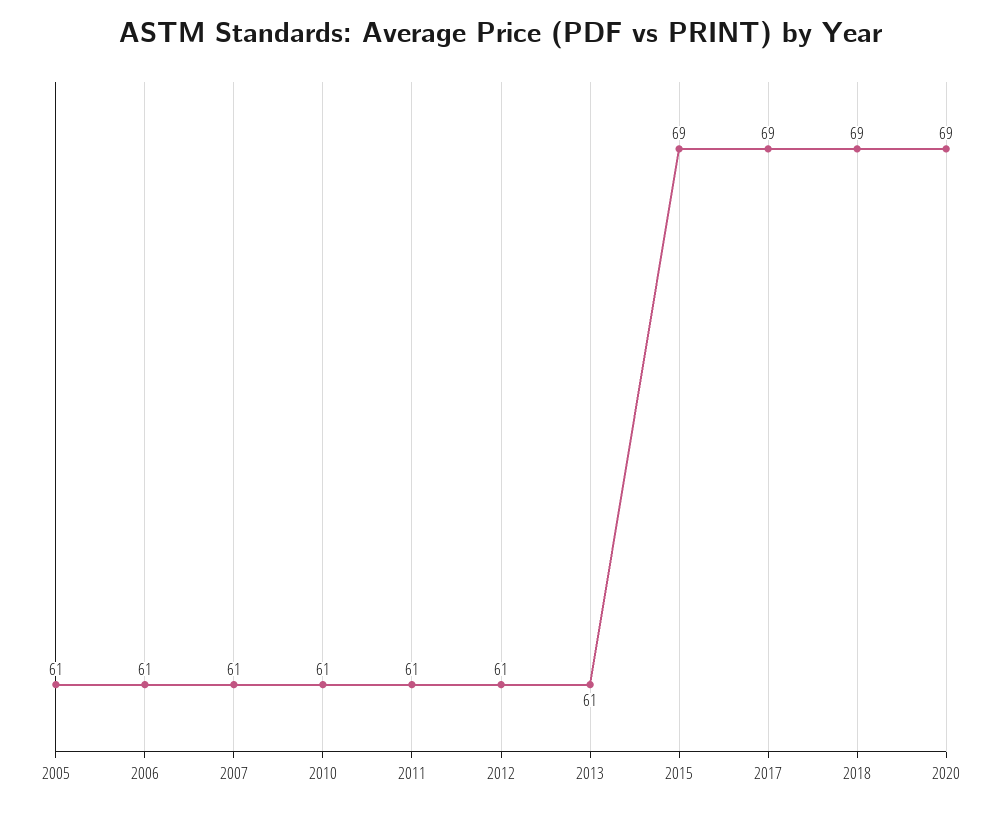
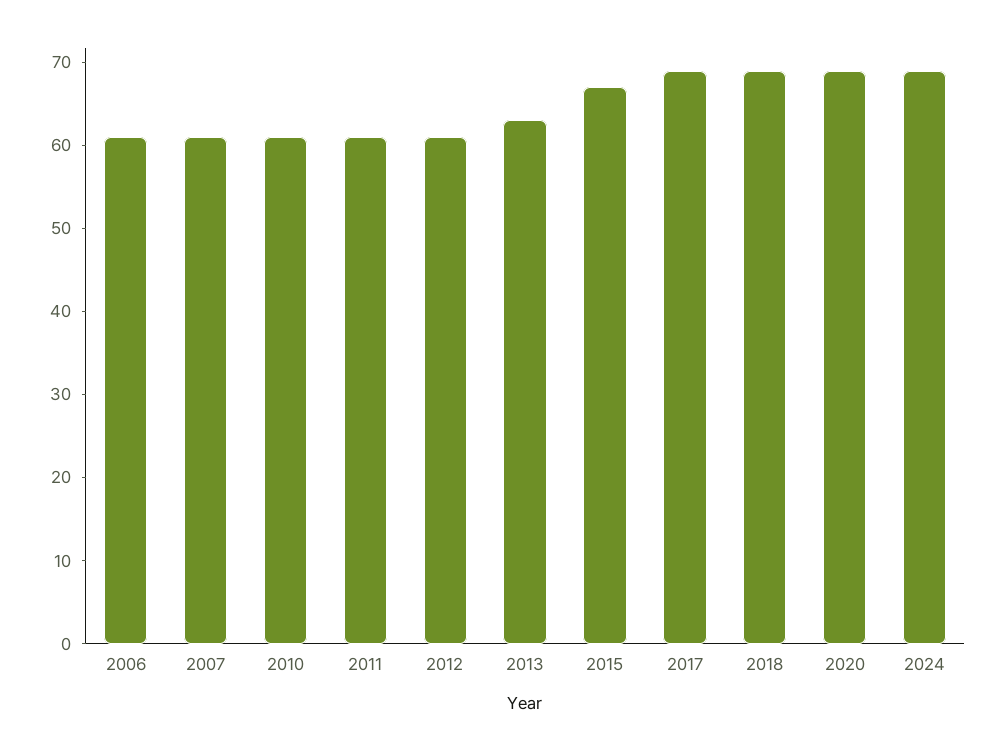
2005: 61 -> none
2013: 61 -> 63
2015: 69 -> 67
2024: none -> 69

